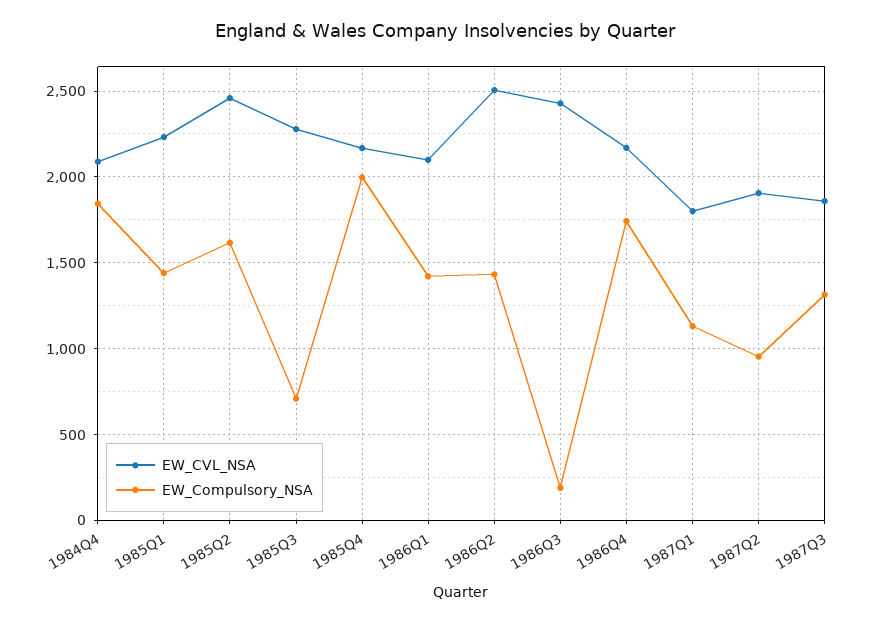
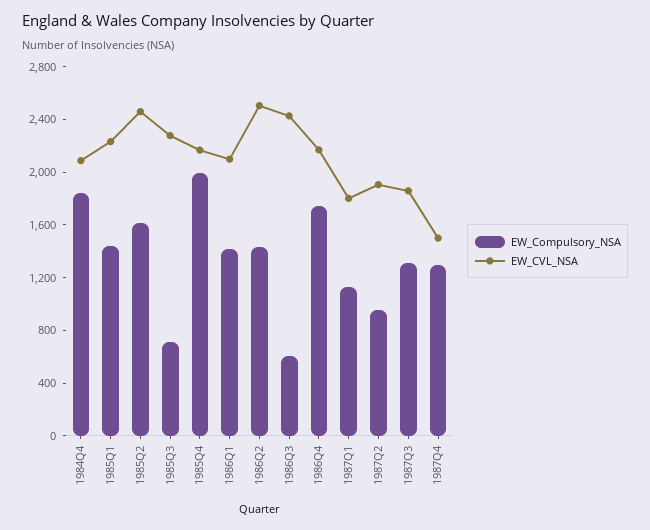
EW_Compulsory_NSA, 1986Q3: 200 -> 600
EW_Compulsory_NSA, 1987Q4: none -> 1300
EW_CVL_NSA, 1987Q4: none -> 1500

